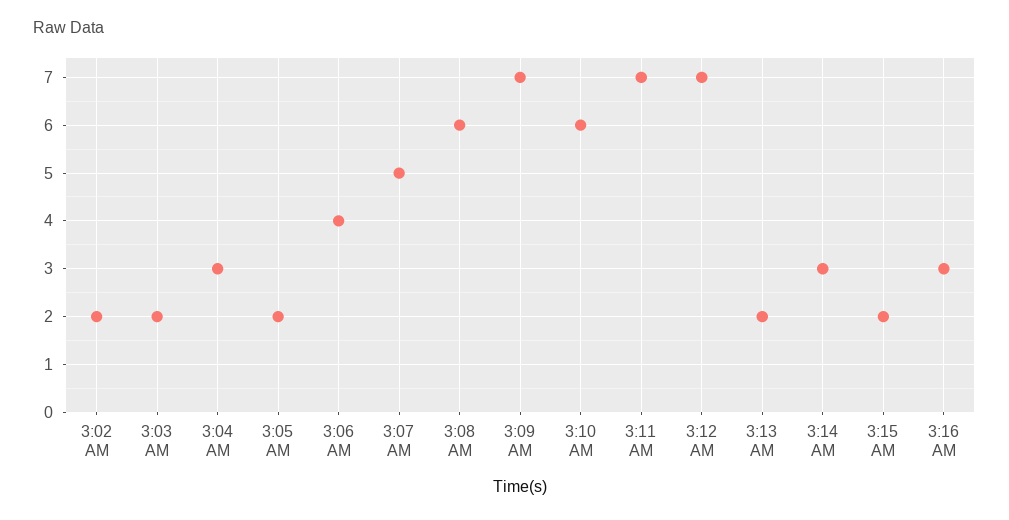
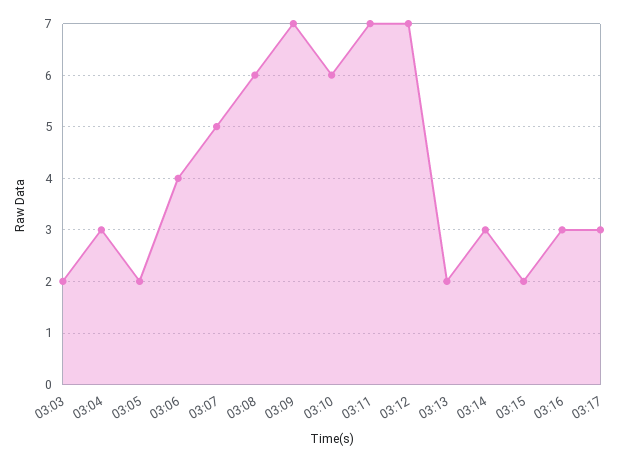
3:02 AM: 2 -> none
03:17: none -> 3

